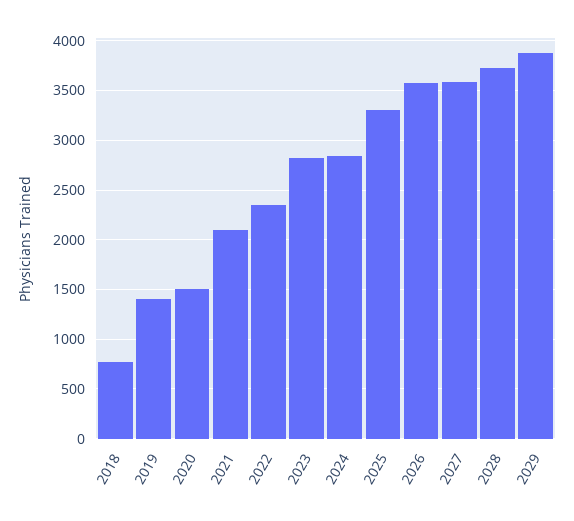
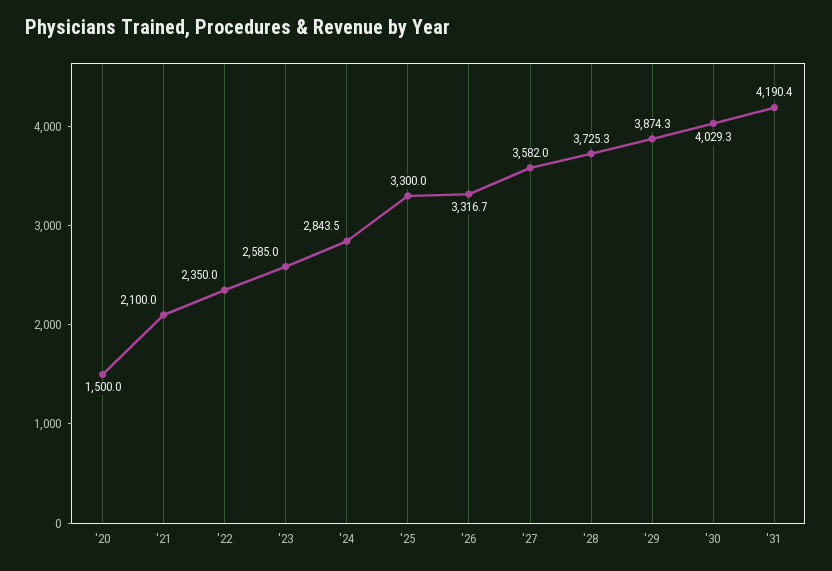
2018: 800 -> none
2019: 1400 -> none
2023: 2800 -> 2585
2026: 3600 -> 3316.7
'30: none -> 4029.3
'31: none -> 4190.4

